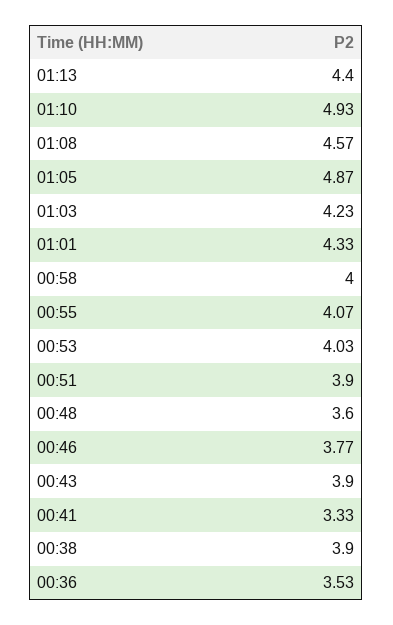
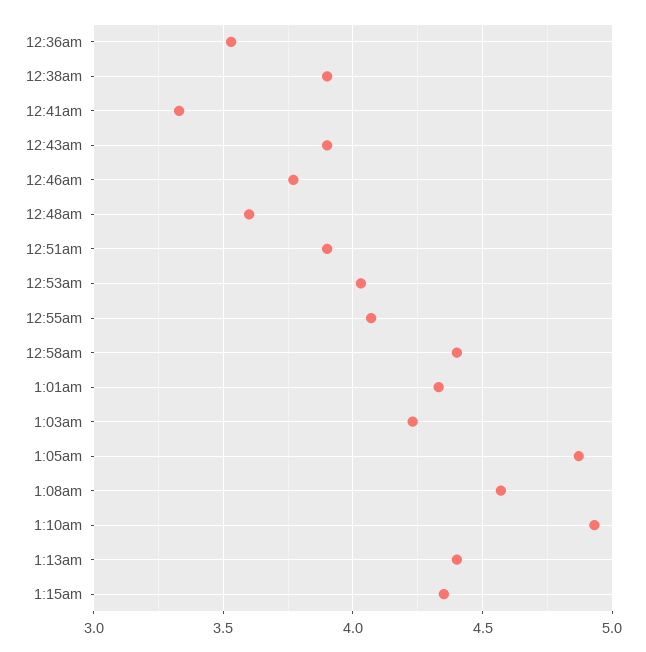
00:58: 4 -> 4.4
1:15am: none -> 4.35

